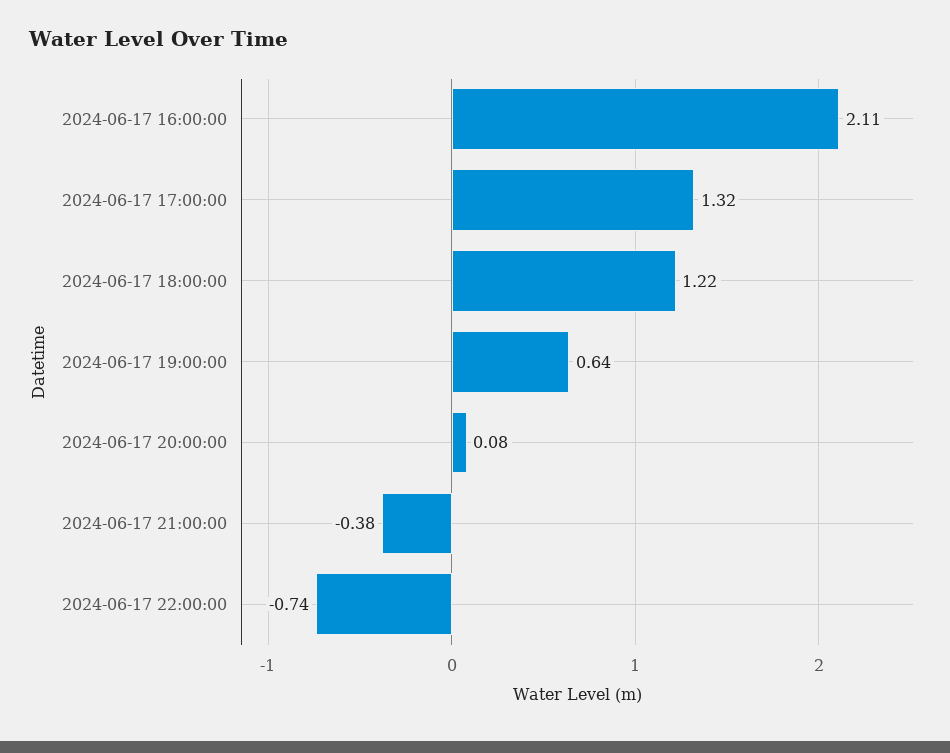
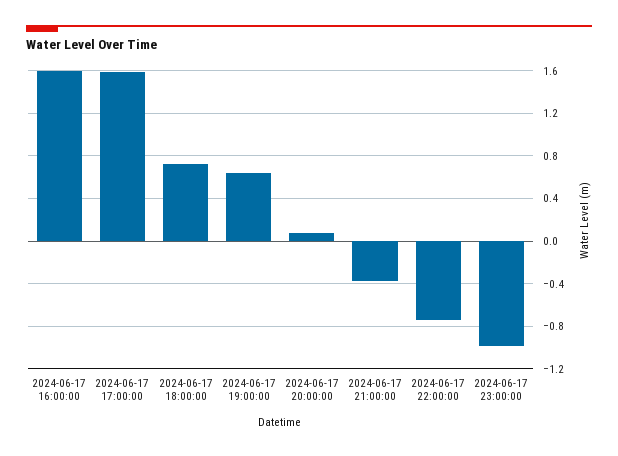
2024-06-17 16:00:00: 2.11 -> 1.6
2024-06-17 17:00:00: 1.32 -> 1.6
2024-06-17 18:00:00: 1.22 -> 0.7
2024-06-17 23:00:00: none -> -1

